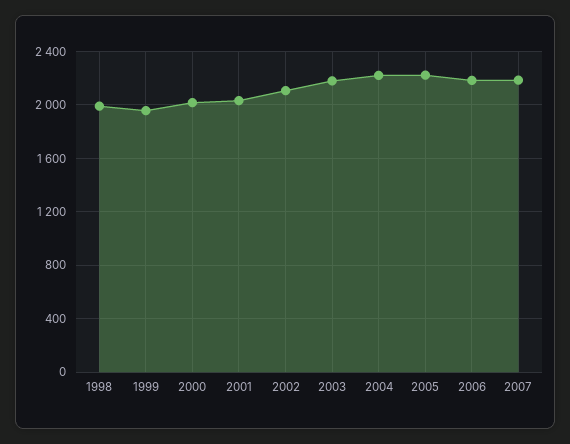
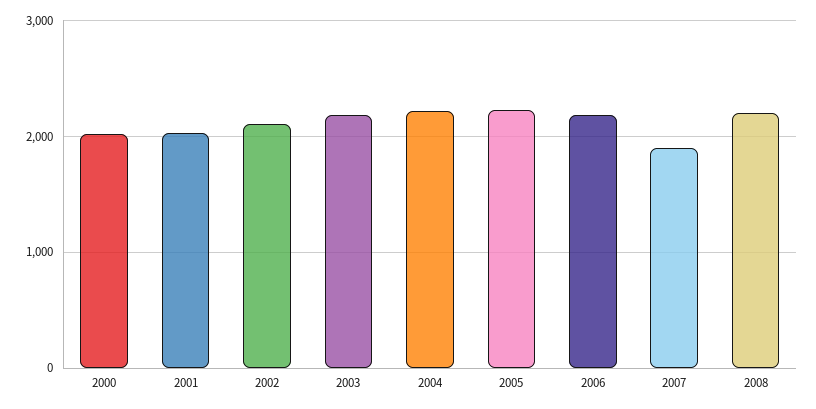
1998: 2000 -> none
1999: 1950 -> none
2007: 2200 -> 1900
2008: none -> 2200

